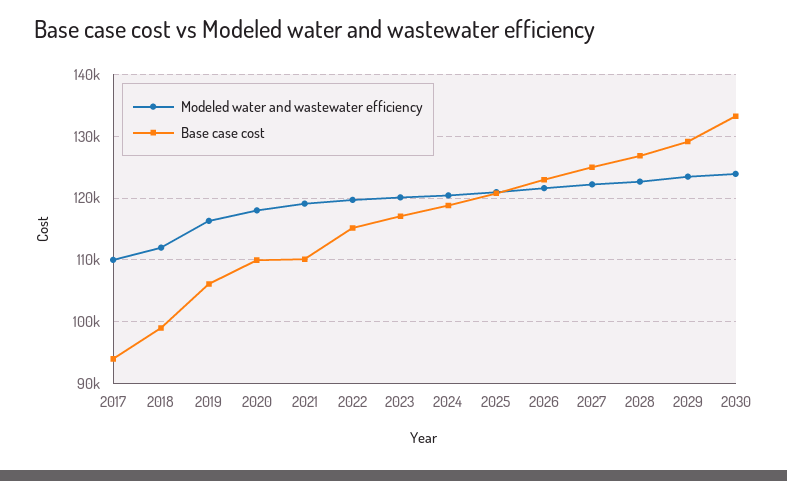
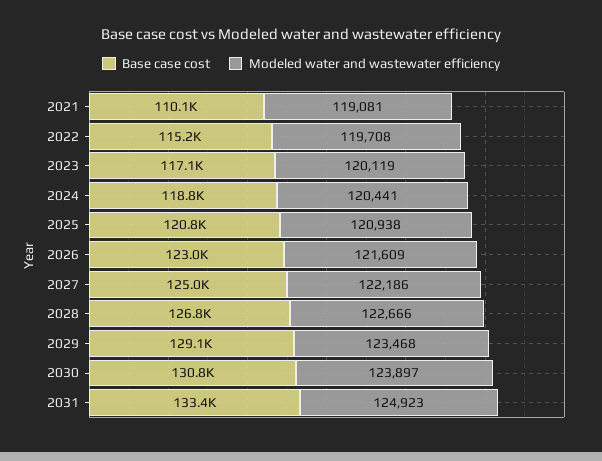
Modeled water and wastewater efficiency, 2017: 110000 -> none
Base case cost, 2017: 94000 -> none
Modeled water and wastewater efficiency, 2018: 112000 -> none
Base case cost, 2018: 99000 -> none
Modeled water and wastewater efficiency, 2019: 116000 -> none
Base case cost, 2019: 106000 -> none
Modeled water and wastewater efficiency, 2020: 118000 -> none
Base case cost, 2020: 110000 -> none
Base case cost, 2030: 133000 -> 130800
Base case cost, 2031: none -> 133400
Modeled water and wastewater efficiency, 2031: none -> 124923

